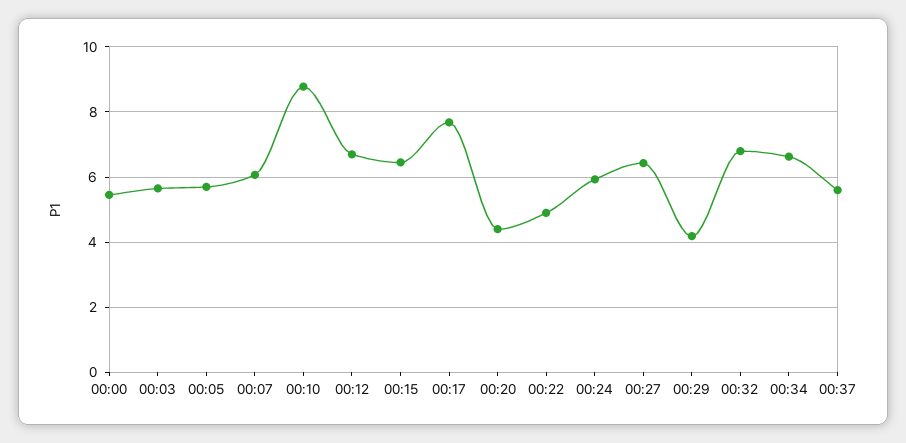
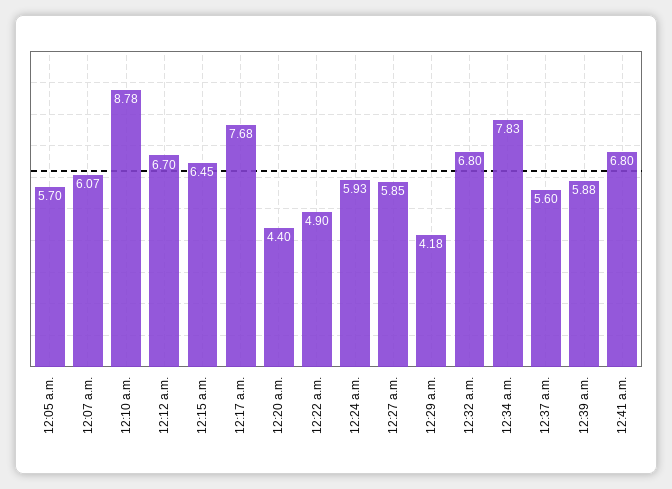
00:00: 5.4 -> none
00:03: 5.6 -> none
00:27: 6.4 -> 5.85
00:34: 6.6 -> 7.83
12:39 a.m.: none -> 5.88
12:41 a.m.: none -> 6.8

